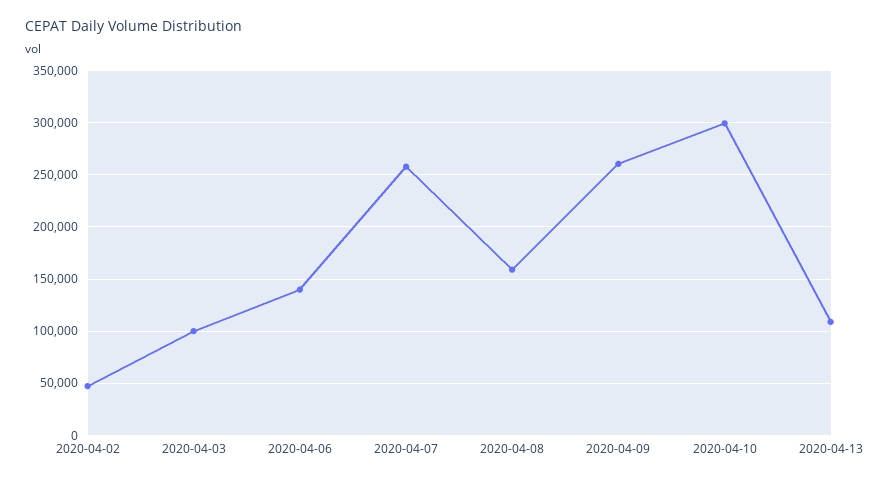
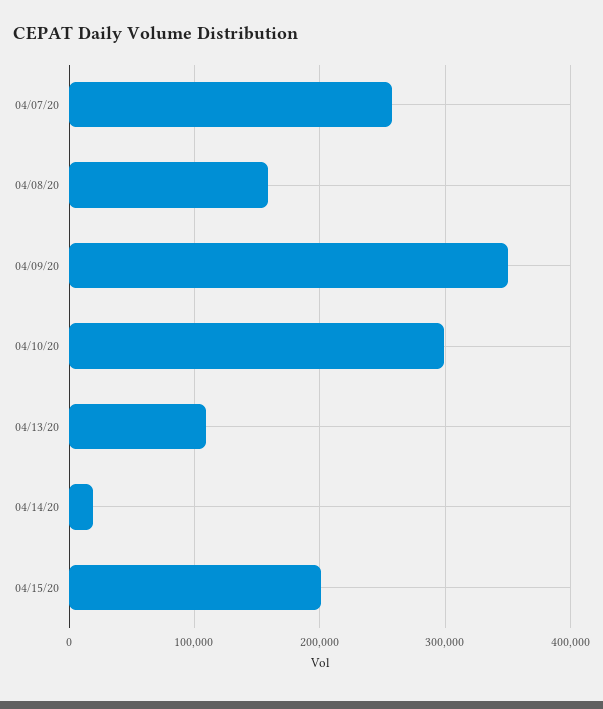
2020-04-02: 50000 -> none
2020-04-03: 100000 -> none
2020-04-06: 140000 -> none
2020-04-09: 260000 -> 350000
04/14/20: none -> 20000
04/15/20: none -> 200000

